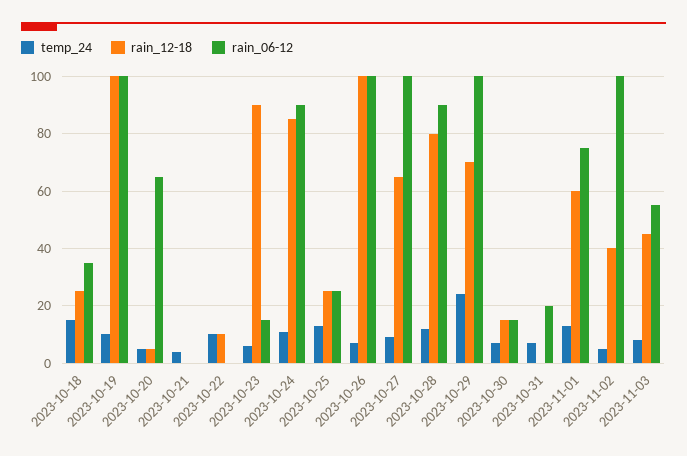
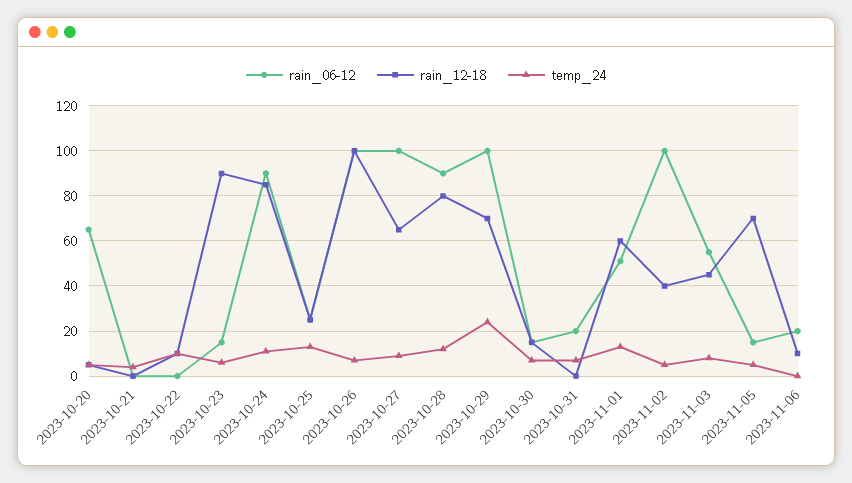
temp_24, 2023-10-18: 15 -> none
rain_12-18, 2023-10-18: 25 -> none
rain_06-12, 2023-10-18: 35 -> none
temp_24, 2023-10-19: 10 -> none
rain_12-18, 2023-10-19: 100 -> none
rain_06-12, 2023-10-19: 100 -> none
rain_06-12, 2023-11-01: 75 -> 50
rain_06-12, 2023-11-05: none -> 15
rain_12-18, 2023-11-05: none -> 70
temp_24, 2023-11-05: none -> 5
rain_06-12, 2023-11-06: none -> 20
rain_12-18, 2023-11-06: none -> 10
temp_24, 2023-11-06: none -> 0

